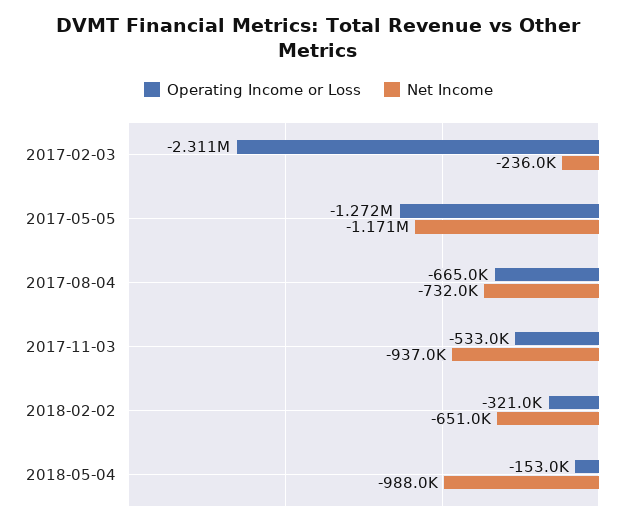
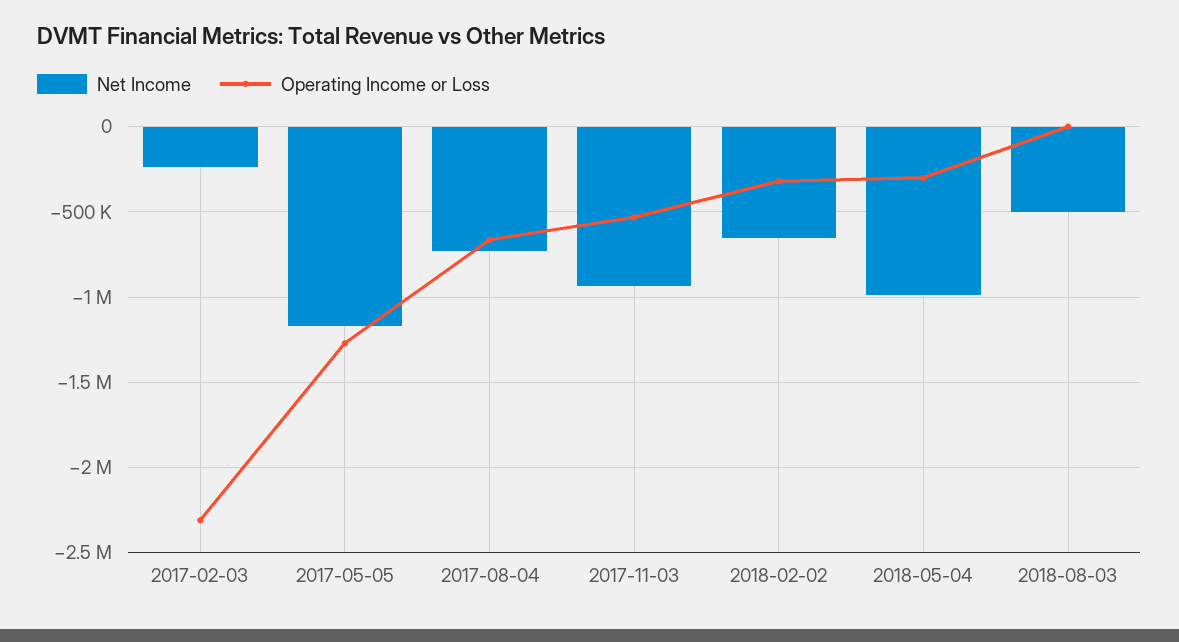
Operating Income or Loss, 2018-05-04: -153000 -> -300000
Net Income, 2018-08-03: none -> -500000
Operating Income or Loss, 2018-08-03: none -> 0

